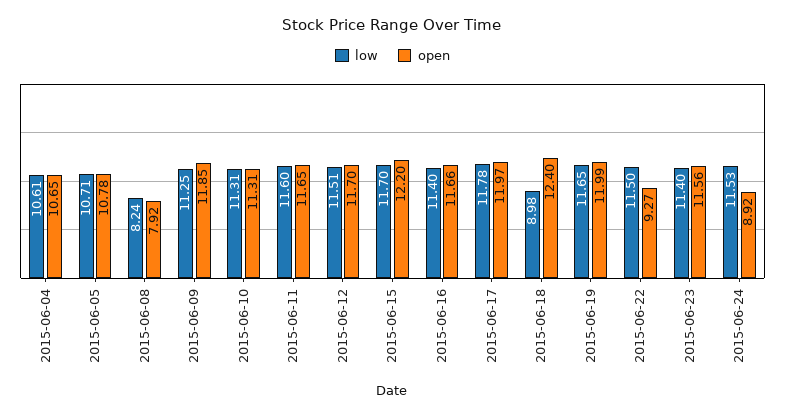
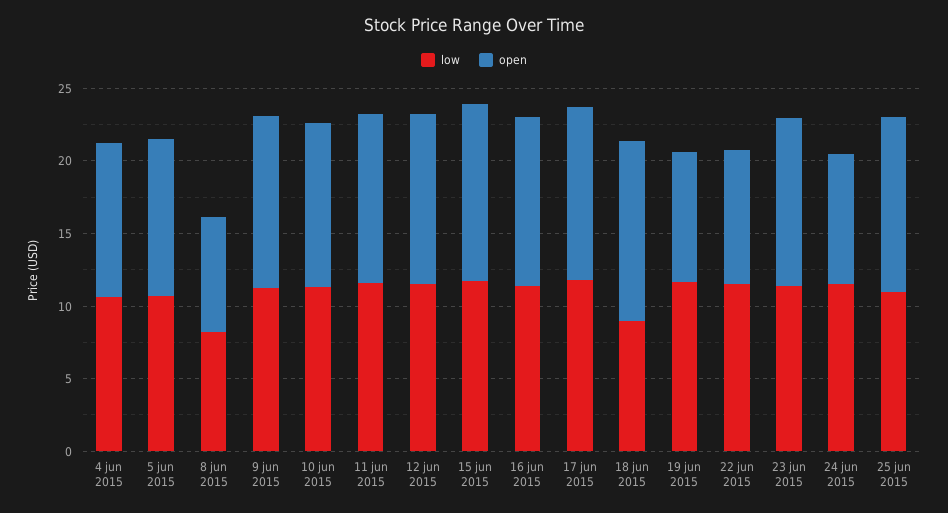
open, 2015-06-19: 11.99 -> 9
low, 25 jun 2015: none -> 11
open, 25 jun 2015: none -> 12

